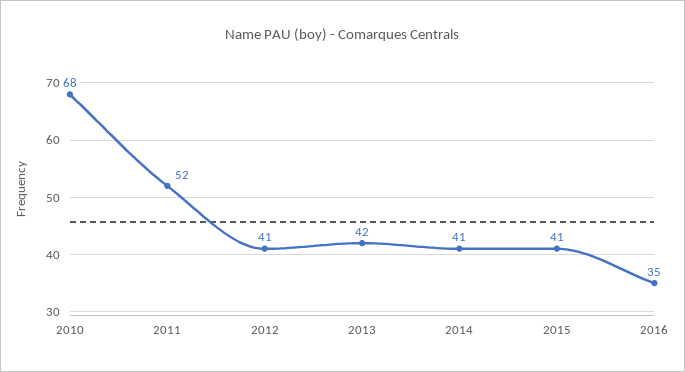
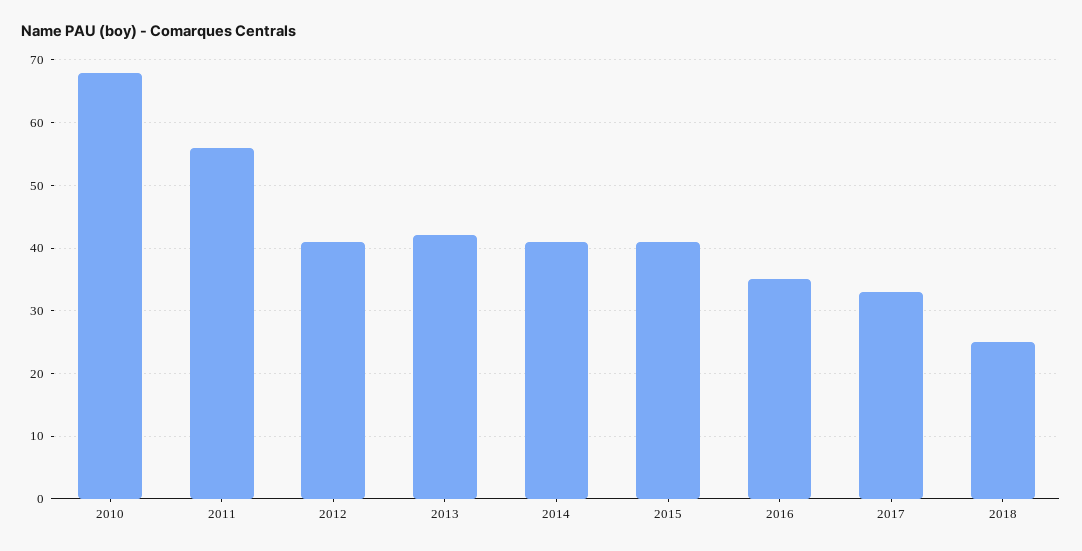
2011: 52 -> 56
2017: none -> 33
2018: none -> 25

